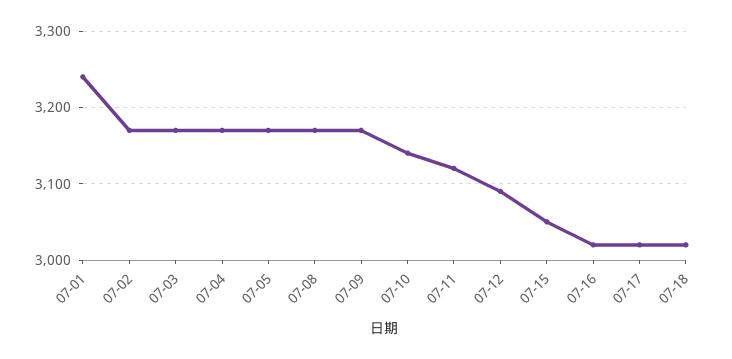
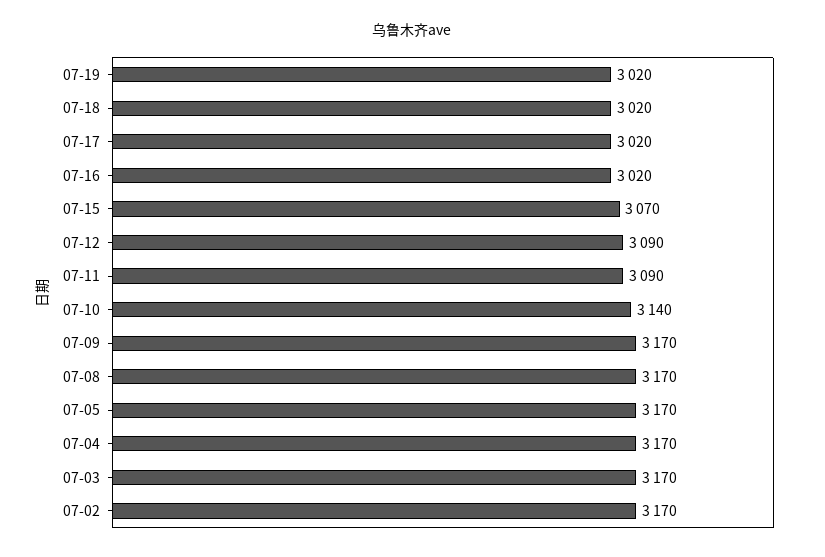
07-01: 3240 -> none
07-11: 3120 -> 3090
07-15: 3050 -> 3070
07-19: none -> 3020

